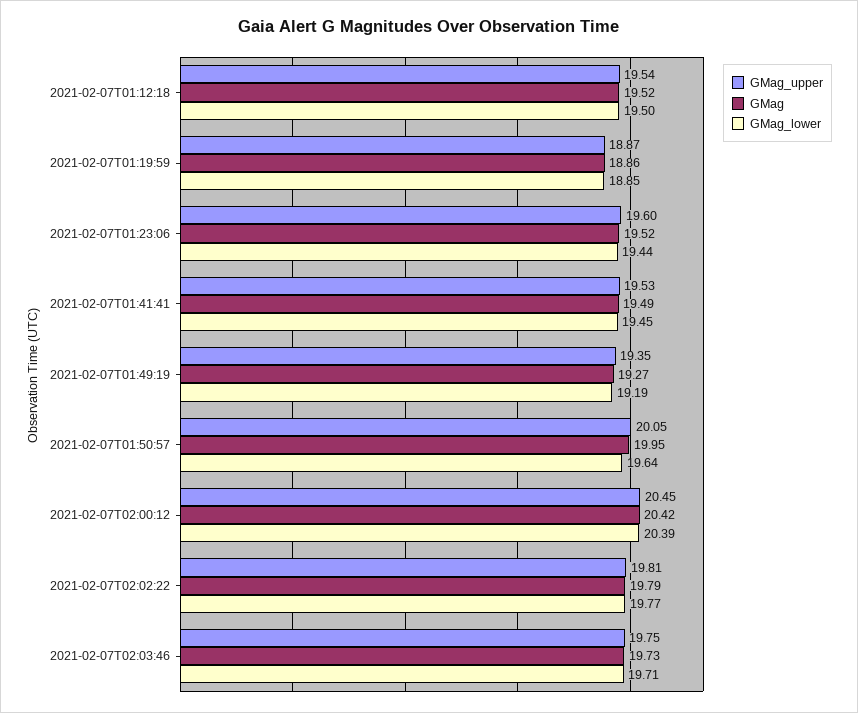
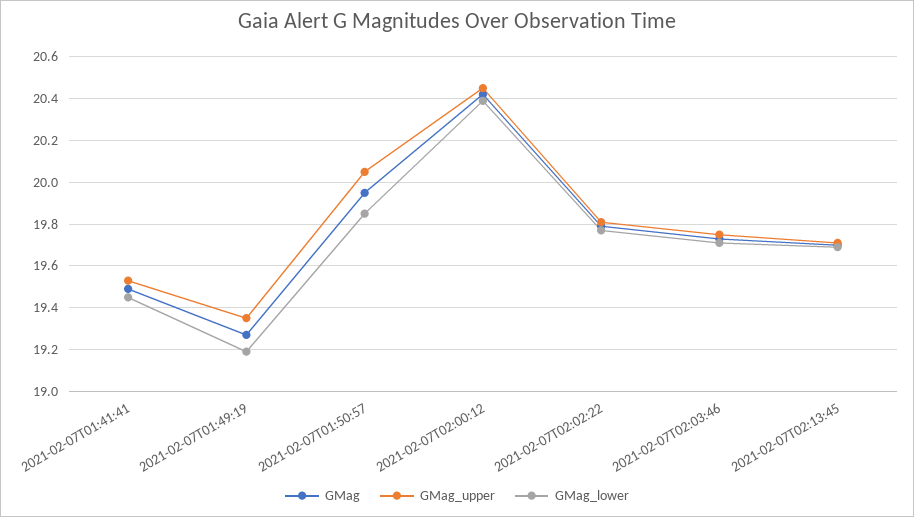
GMag_upper, 2021-02-07T01:12:18: 19.54 -> none
GMag, 2021-02-07T01:12:18: 19.52 -> none
GMag_lower, 2021-02-07T01:12:18: 19.5 -> none
GMag_upper, 2021-02-07T01:19:59: 18.87 -> none
GMag, 2021-02-07T01:19:59: 18.86 -> none
GMag_lower, 2021-02-07T01:19:59: 18.85 -> none
GMag_upper, 2021-02-07T01:23:06: 19.6 -> none
GMag, 2021-02-07T01:23:06: 19.52 -> none
GMag_lower, 2021-02-07T01:23:06: 19.44 -> none
GMag_lower, 2021-02-07T01:50:57: 19.64 -> 19.85
GMag, 2021-02-07T02:13:45: none -> 19.7
GMag_upper, 2021-02-07T02:13:45: none -> 19.7
GMag_lower, 2021-02-07T02:13:45: none -> 19.7

